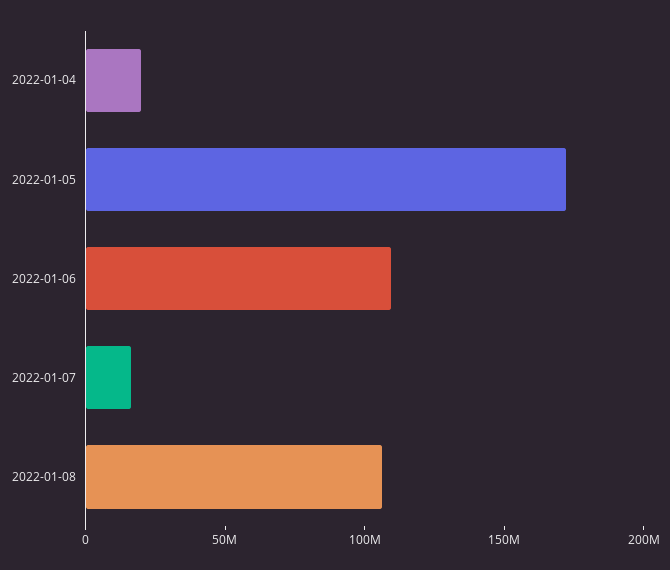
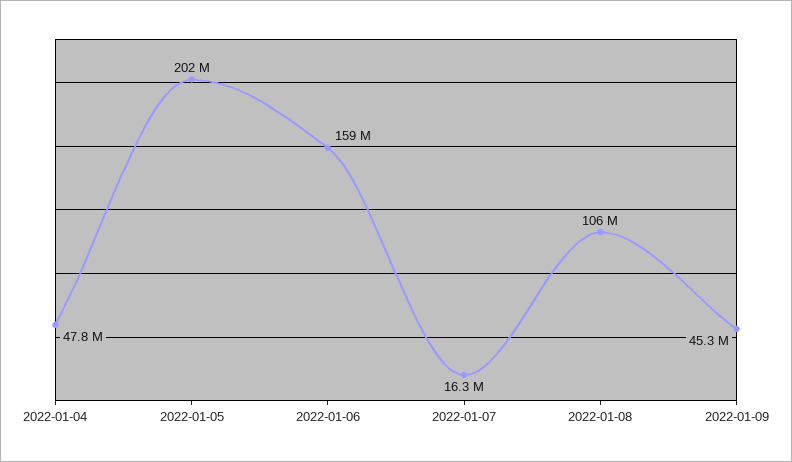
2022-01-04: 20000000 -> 47800000
2022-01-05: 170000000 -> 202000000
2022-01-06: 110000000 -> 159000000
2022-01-09: none -> 45300000

